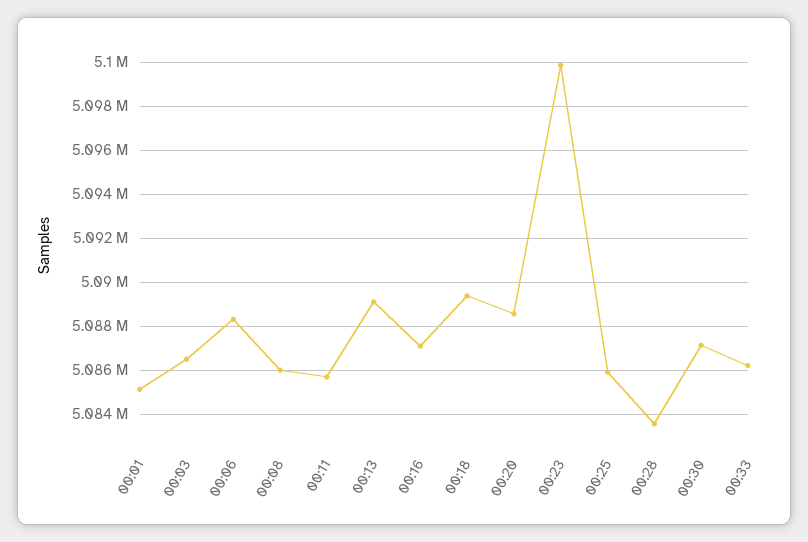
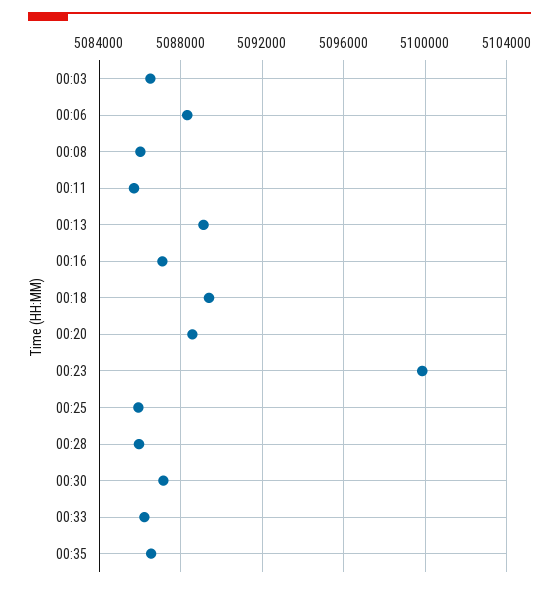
00:01: 5085000 -> none
00:28: 5083500 -> 5086000
00:35: none -> 5086500

